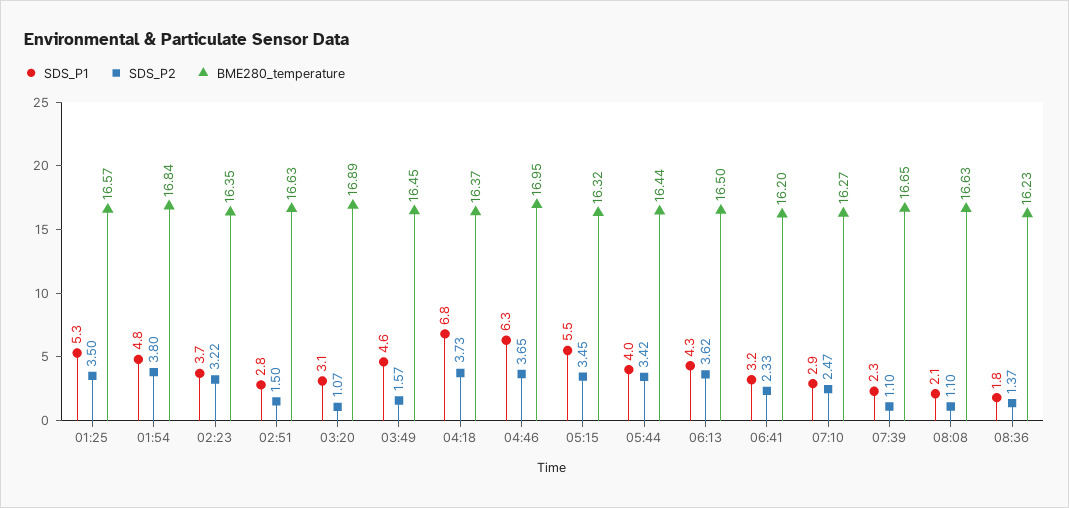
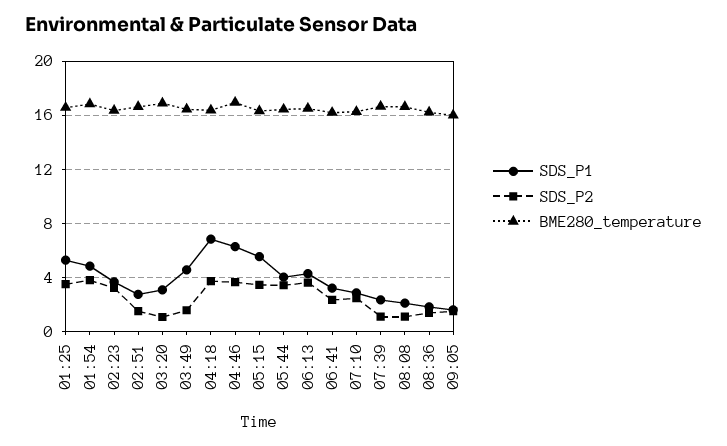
SDS_P1, 09:05: none -> 1.5
SDS_P2, 09:05: none -> 1.5
BME280_temperature, 09:05: none -> 16

